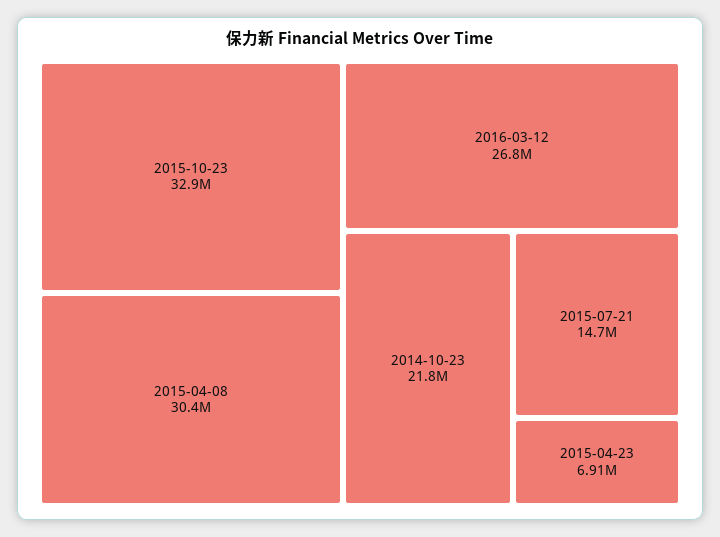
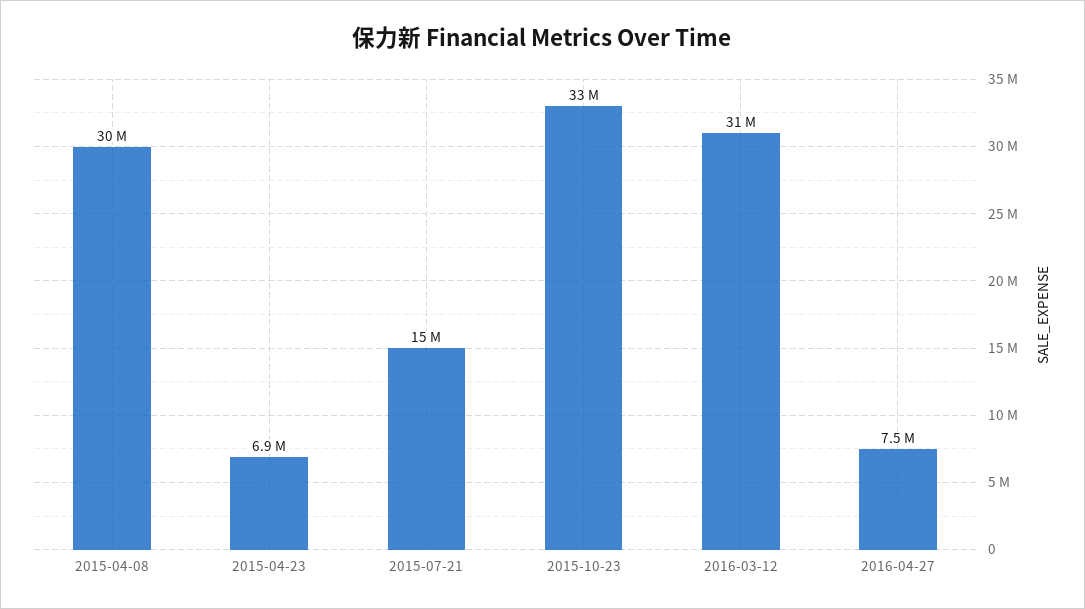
2016-03-12: 26800000 -> 31000000
2014-10-23: 21800000 -> none
2016-04-27: none -> 7500000

